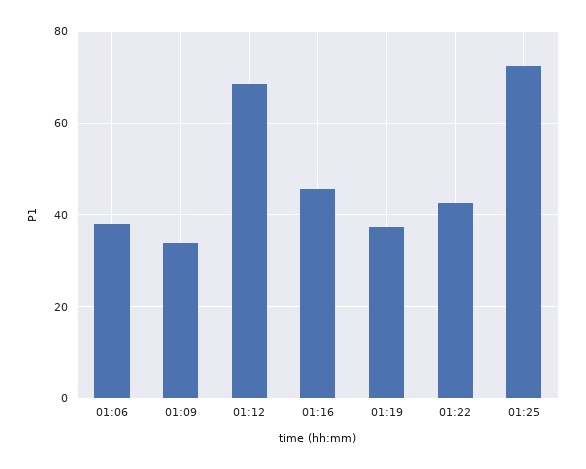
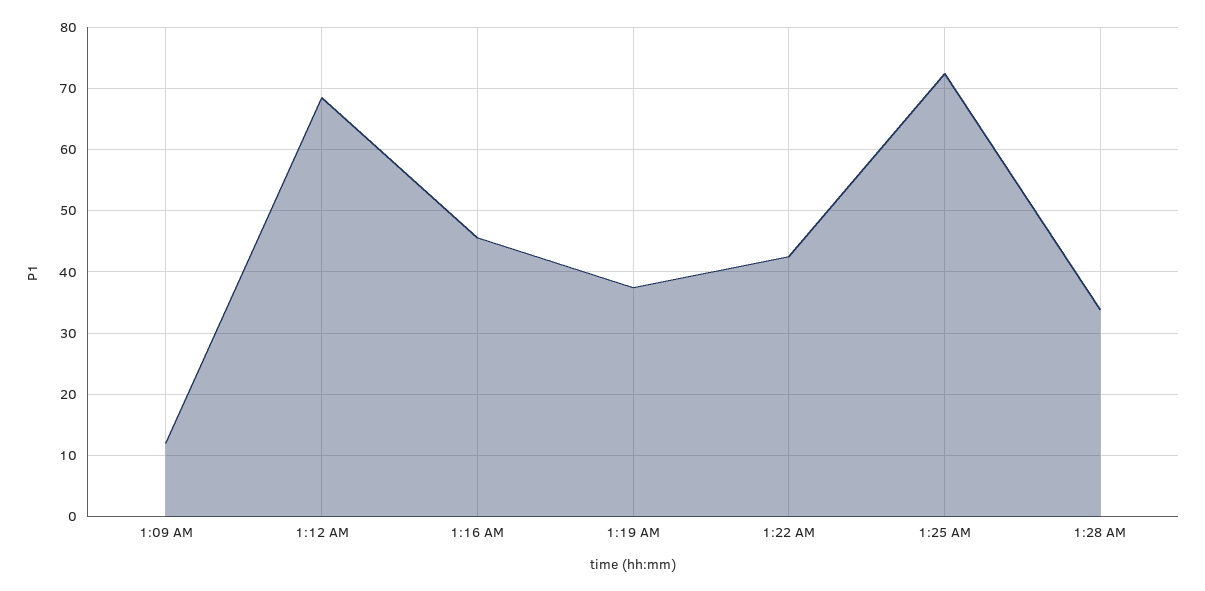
01:06: 38 -> none
01:09: 34 -> 12
1:28 AM: none -> 34

